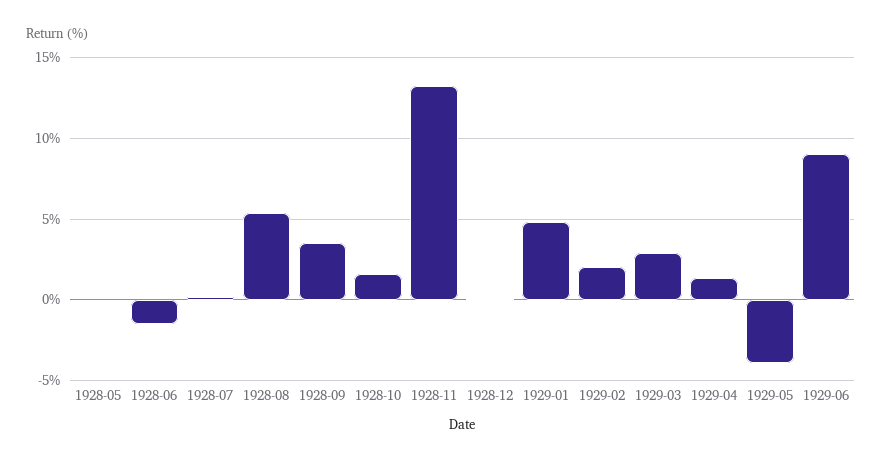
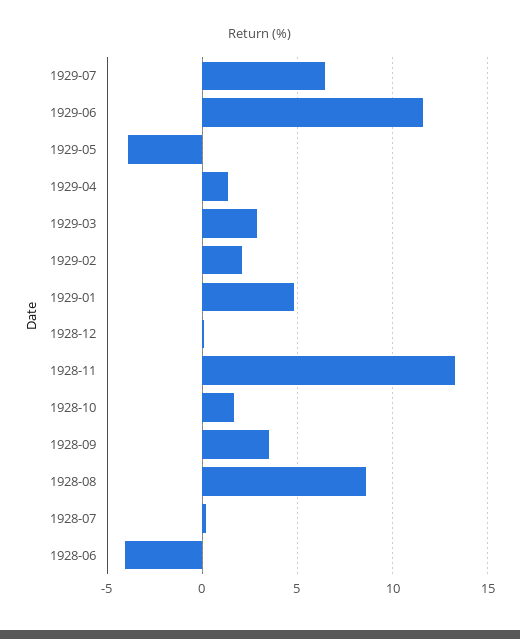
1928-05: 0 -> none
1928-06: -1.5 -> -4
1928-08: 5.5 -> 8.5
1929-06: 9 -> 11.5
1929-07: none -> 6.5

